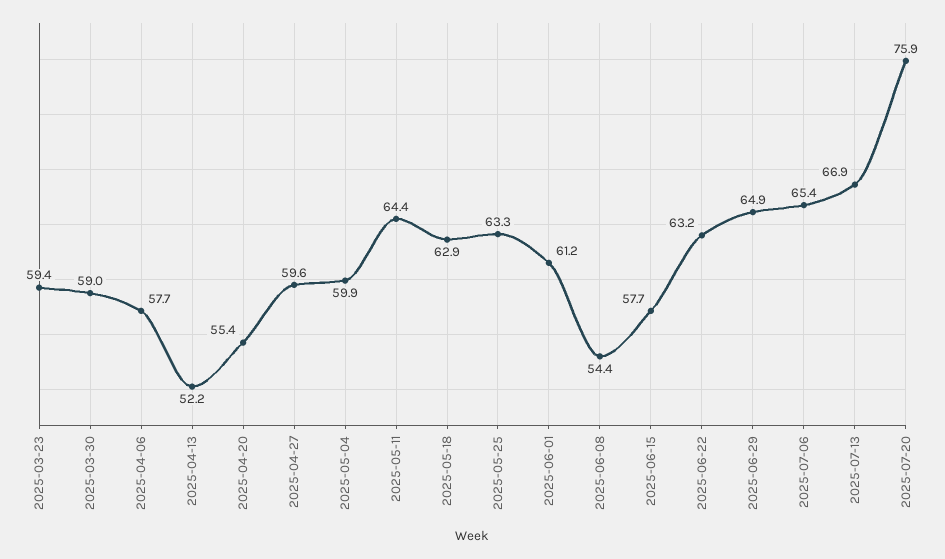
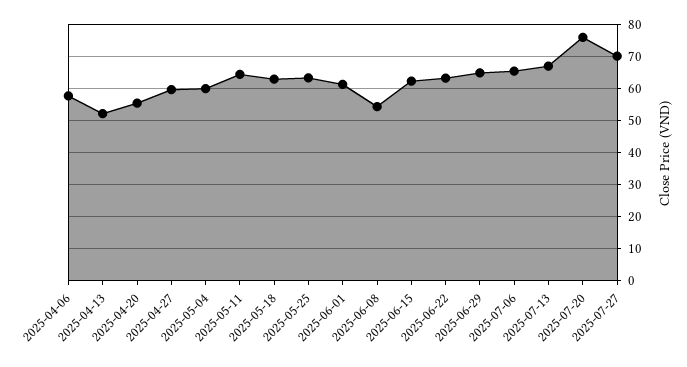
2025-03-23: 59.4 -> none
2025-03-30: 59 -> none
2025-06-15: 57.7 -> 62
2025-07-27: none -> 70

